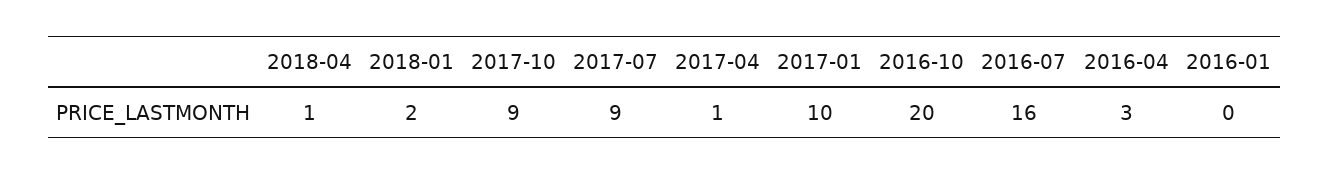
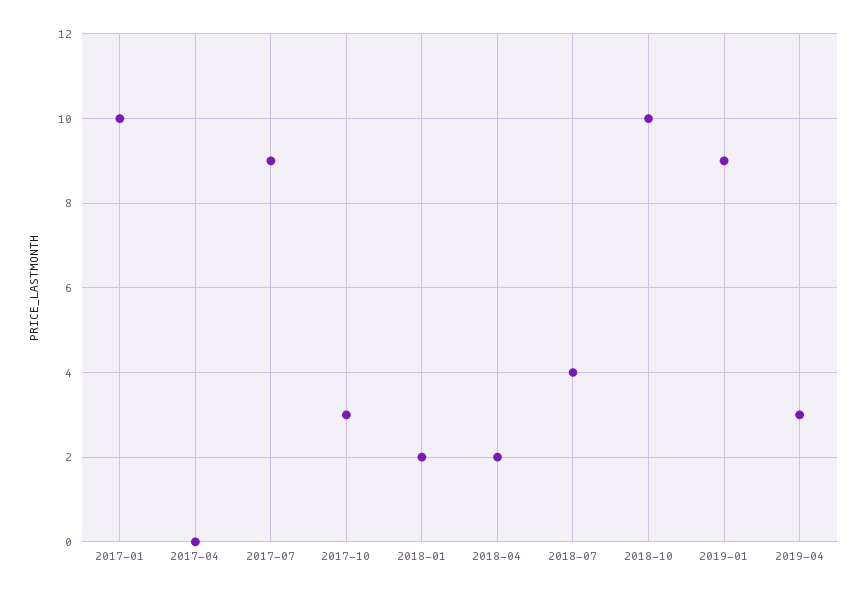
2018-04: 1 -> 2
2017-10: 9 -> 3
2017-04: 1 -> 0
2016-10: 20 -> none
2016-07: 16 -> none
2016-04: 3 -> none
2016-01: 0 -> none
2018-07: none -> 4
2018-10: none -> 10
2019-01: none -> 9
2019-04: none -> 3

